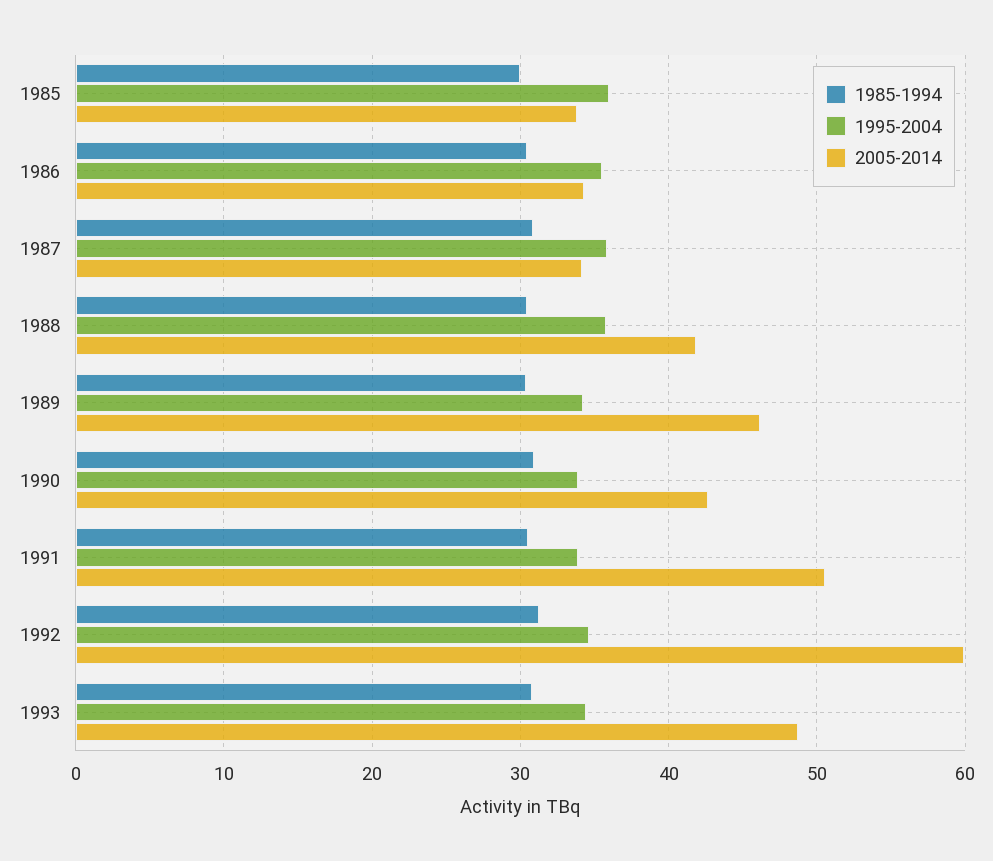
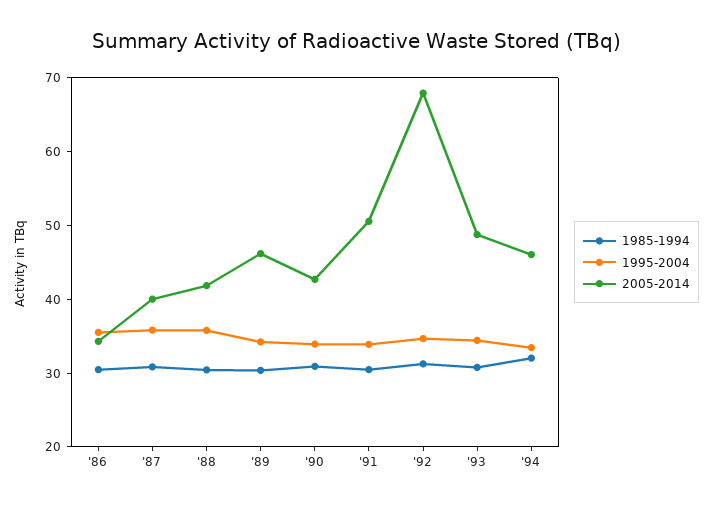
1985-1994, 1985: 30 -> none
1995-2004, 1985: 36 -> none
2005-2014, 1985: 34 -> none
2005-2014, 1987: 34 -> 40
2005-2014, 1992: 60 -> 68
1985-1994, '94: none -> 32
1995-2004, '94: none -> 34
2005-2014, '94: none -> 46

